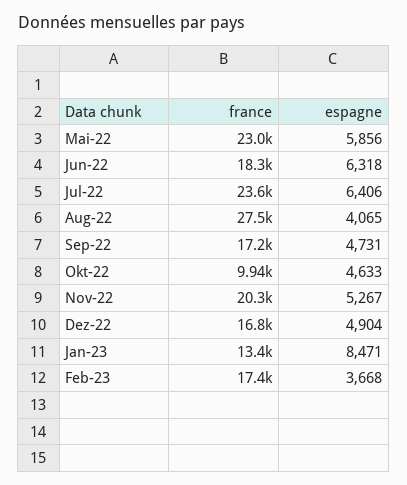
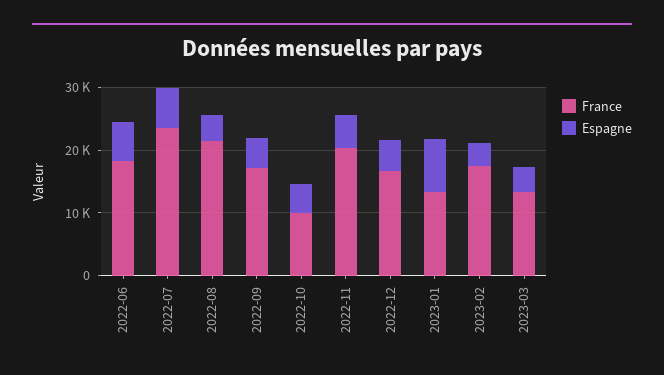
france, Mai-22: 23000 -> none
espagne, Mai-22: 5856 -> none
france, Aug-22: 27500 -> 22000
france, 2023-03: none -> 14000
espagne, 2023-03: none -> 4000

